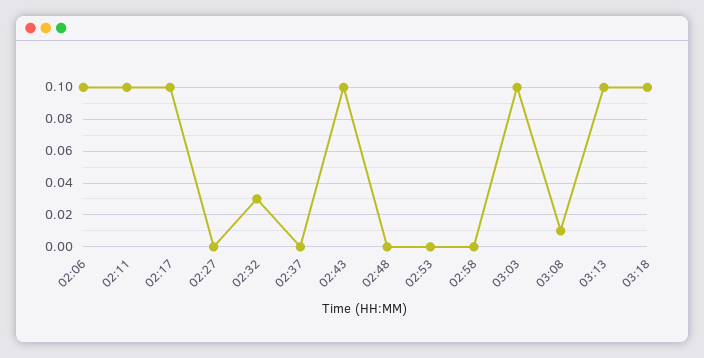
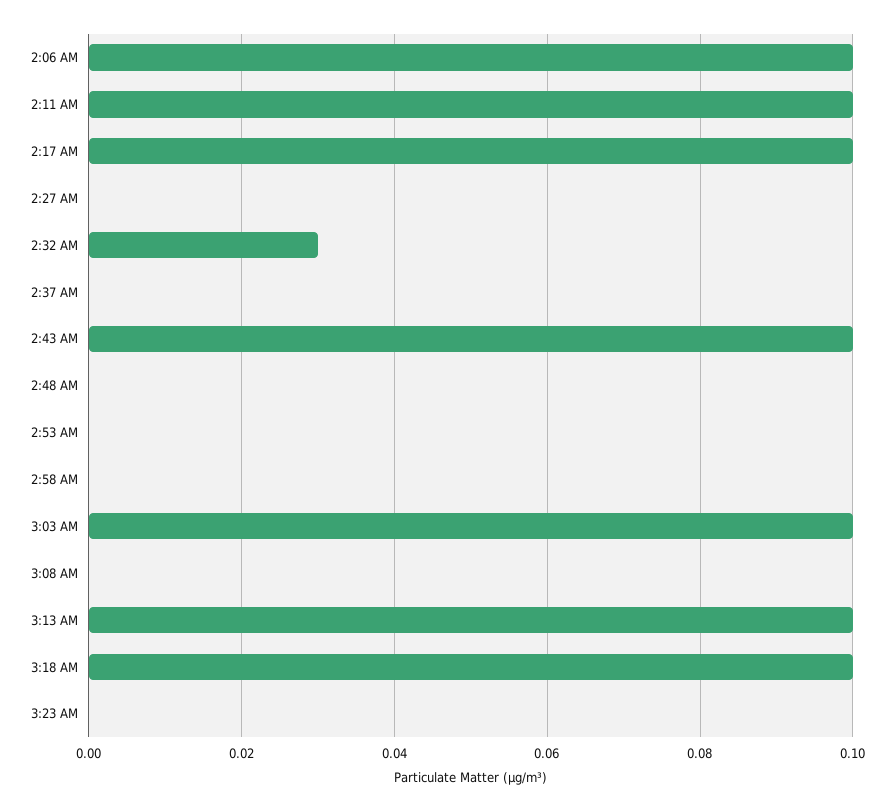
03:08: 0.01 -> 0
3:23 AM: none -> 0

